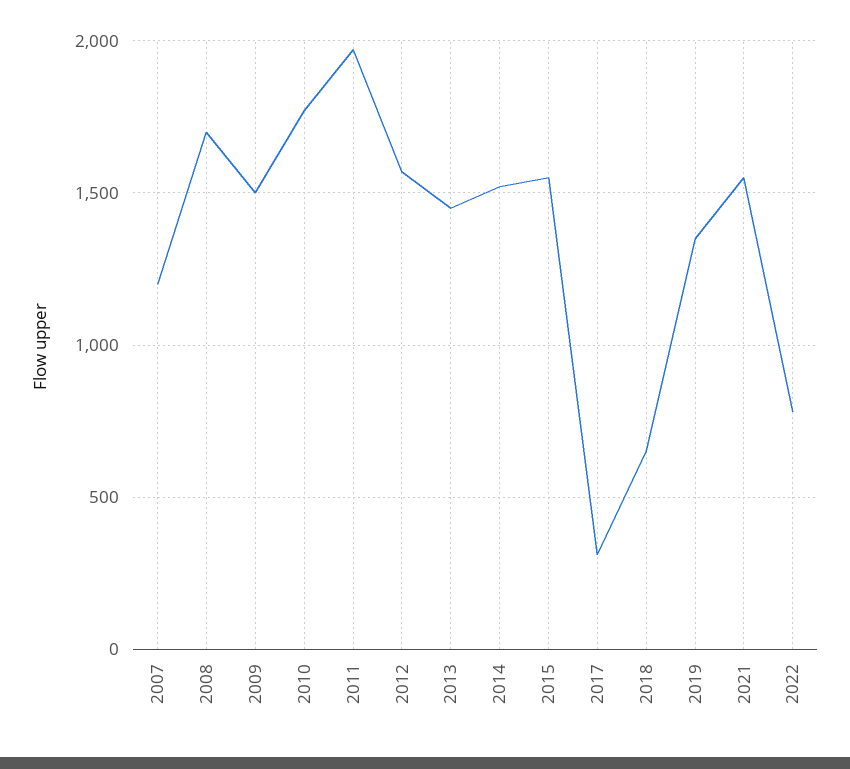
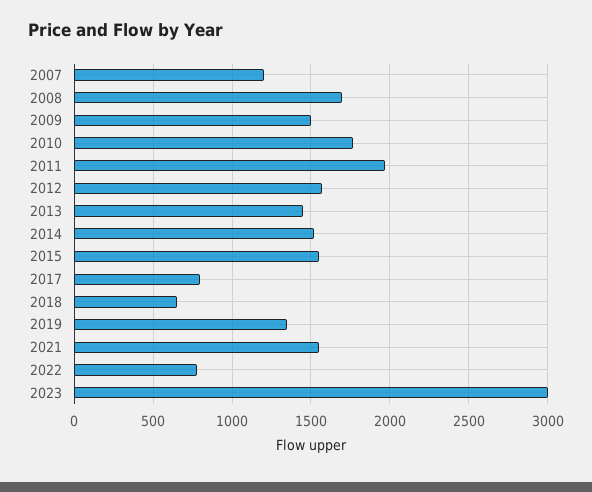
2017: 300 -> 800
2023: none -> 3000

